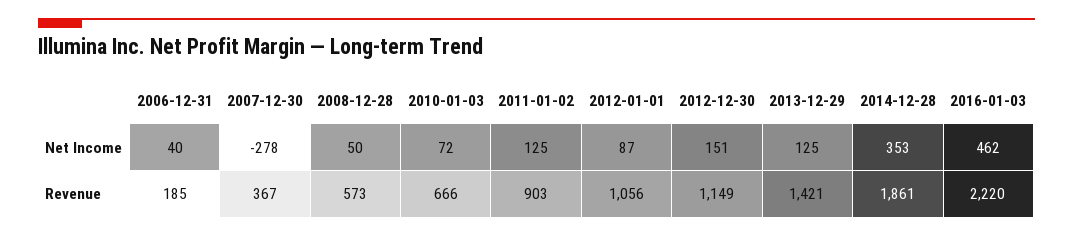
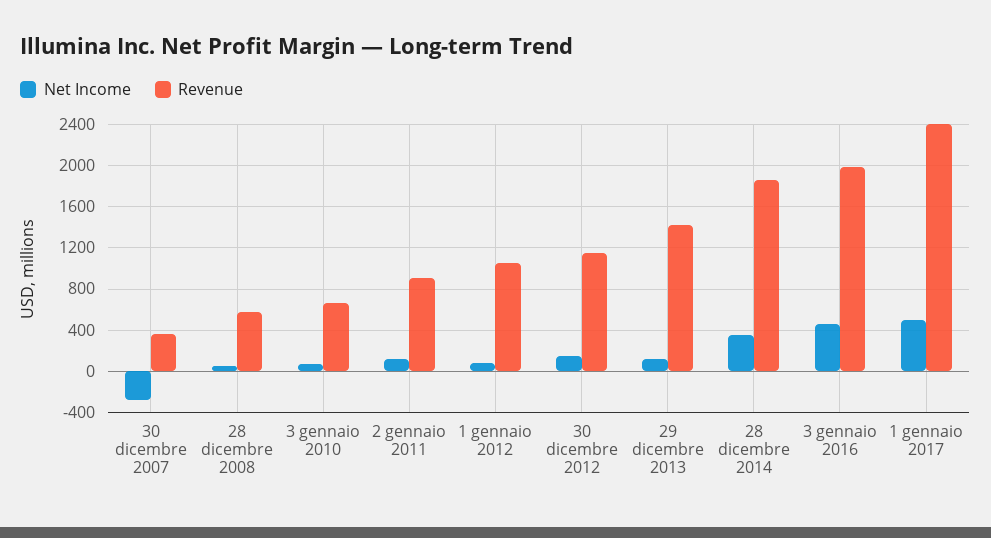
Net Income, 2006-12-31: 40 -> none
Revenue, 2006-12-31: 185 -> none
Revenue, 2016-01-03: 2220 -> 2000
Net Income, 1 gennaio 2017: none -> 500
Revenue, 1 gennaio 2017: none -> 2400

